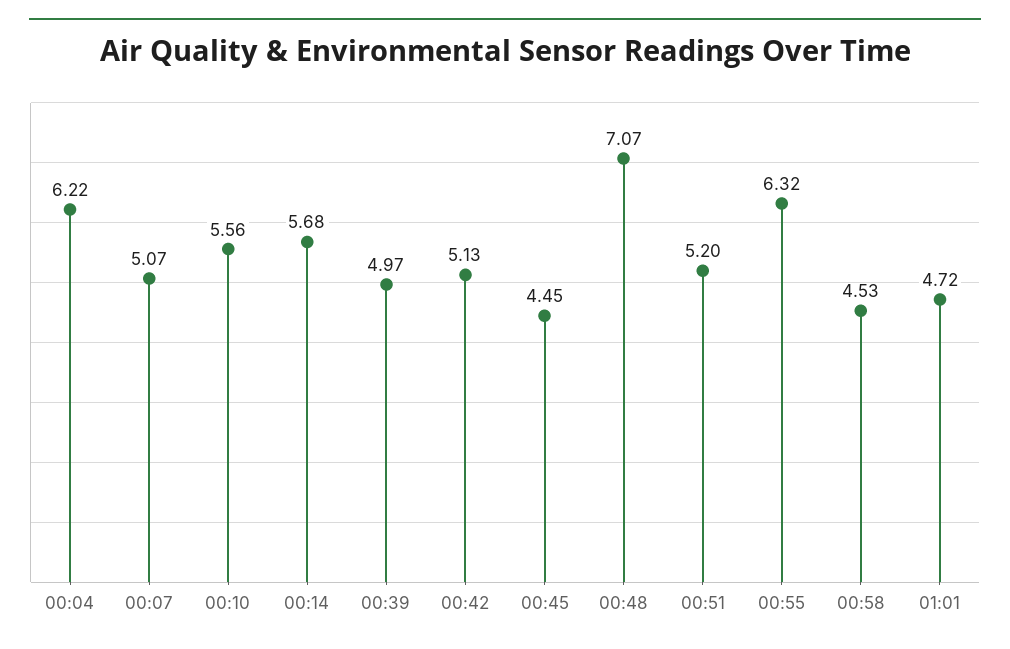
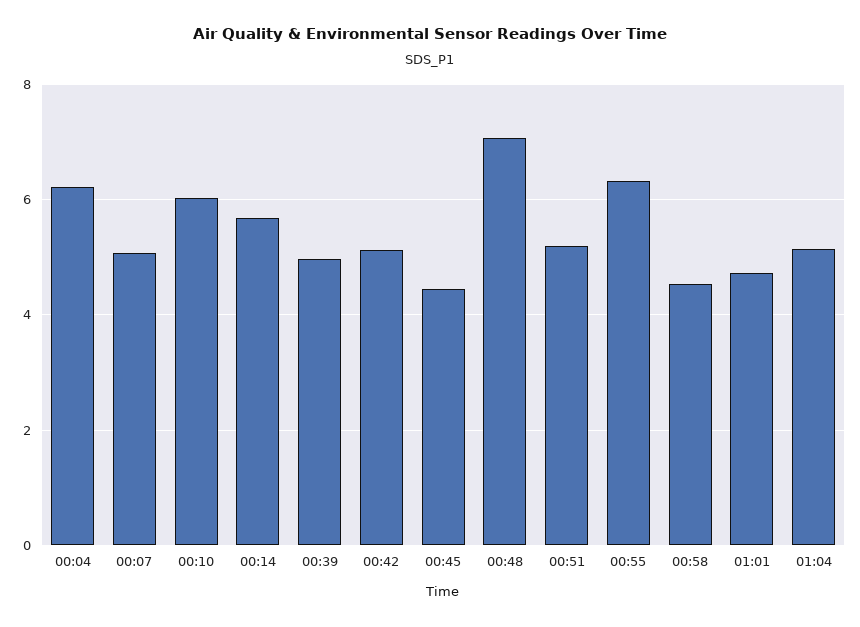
00:10: 5.56 -> 6
01:04: none -> 5.2

